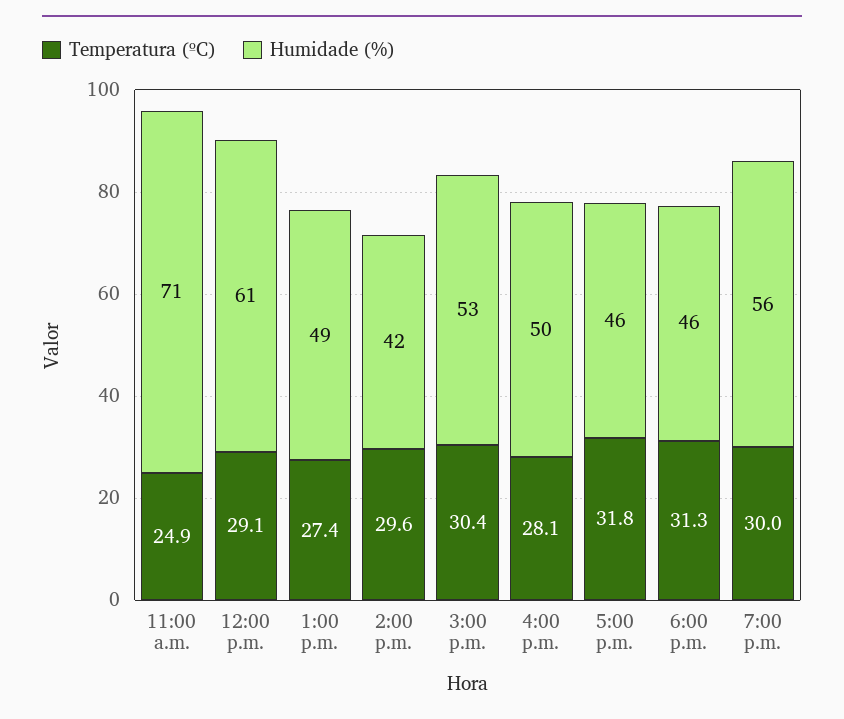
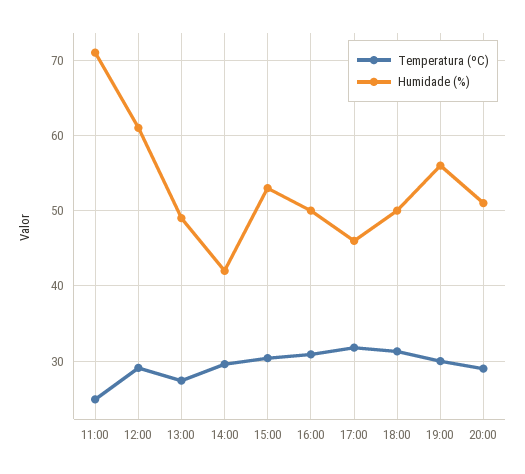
Temperatura (ºC), 4:00 p.m.: 28.1 -> 31
Humidade (%), 6:00 p.m.: 46 -> 50
Temperatura (ºC), 20:00: none -> 29
Humidade (%), 20:00: none -> 51

